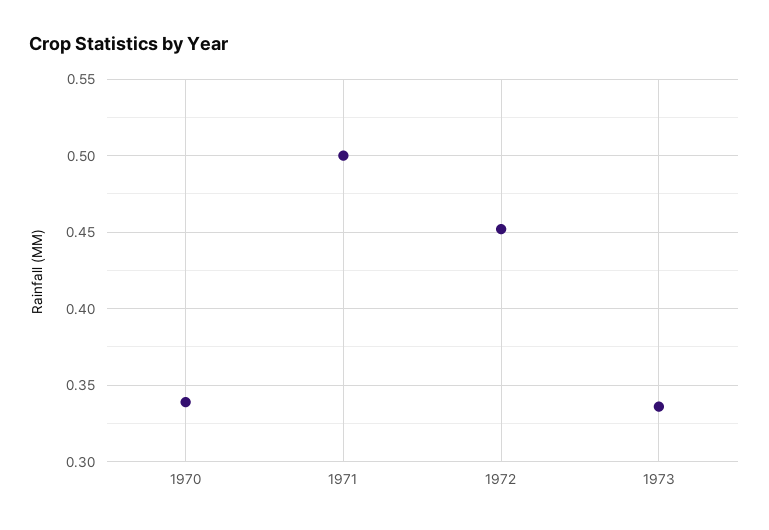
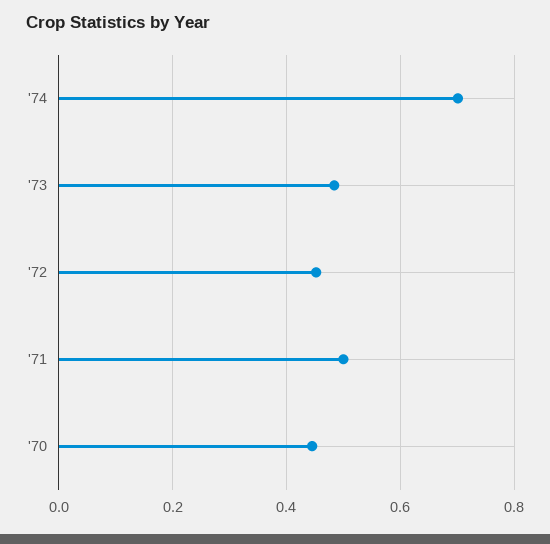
1970: 0.34 -> 0.44
1973: 0.335 -> 0.48
'74: none -> 0.7

